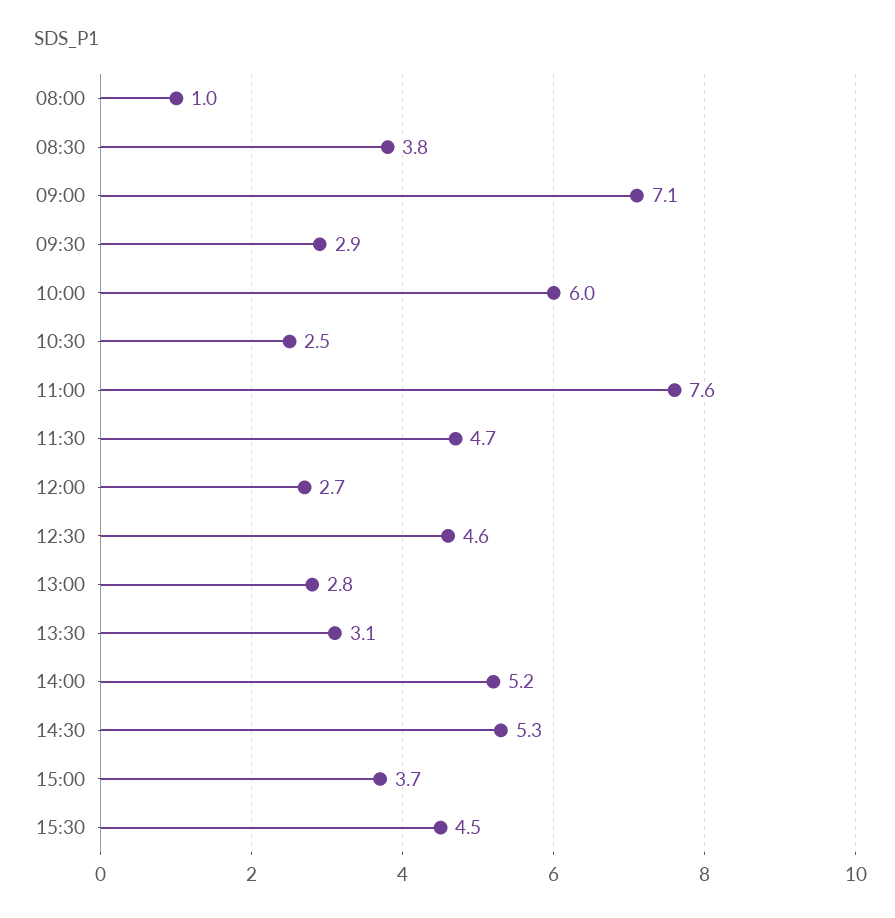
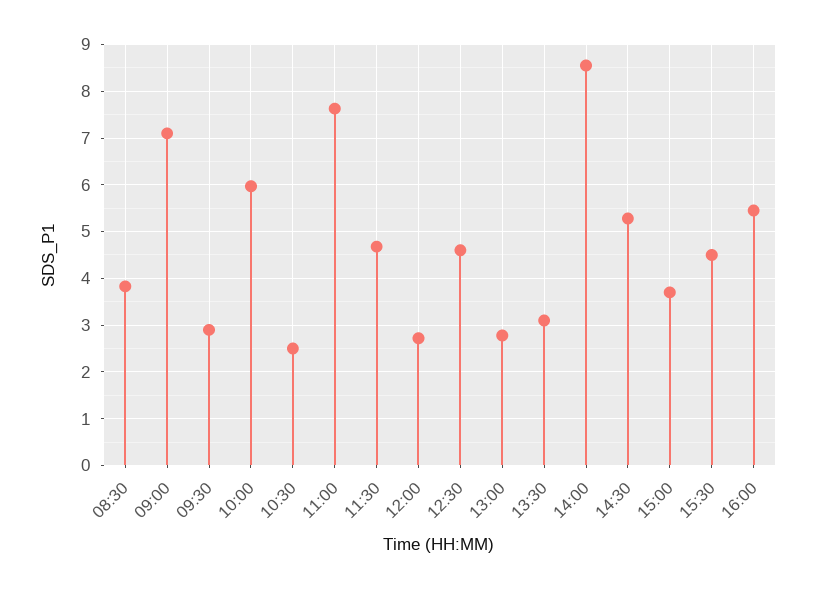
08:00: 1 -> none
14:00: 5.2 -> 8.6
16:00: none -> 5.4

